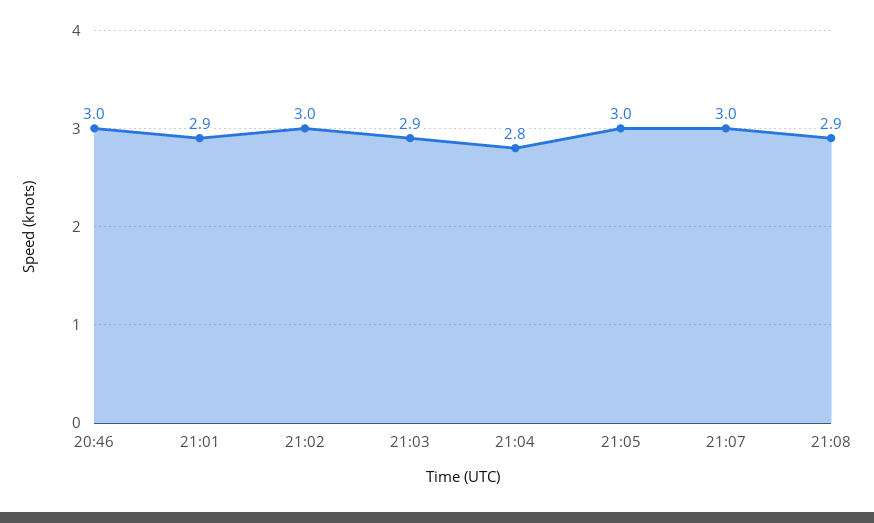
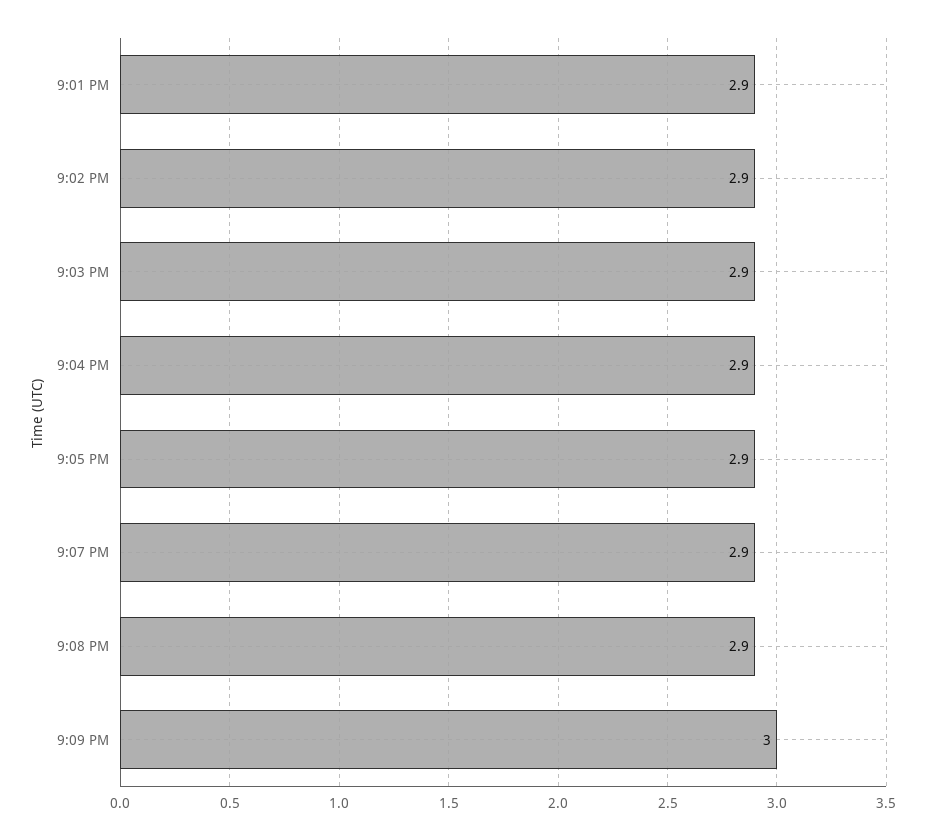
20:46: 3 -> none
21:02: 3 -> 2.9
21:04: 2.8 -> 2.9
21:05: 3 -> 2.9
21:07: 3 -> 2.9
9:09 PM: none -> 3

